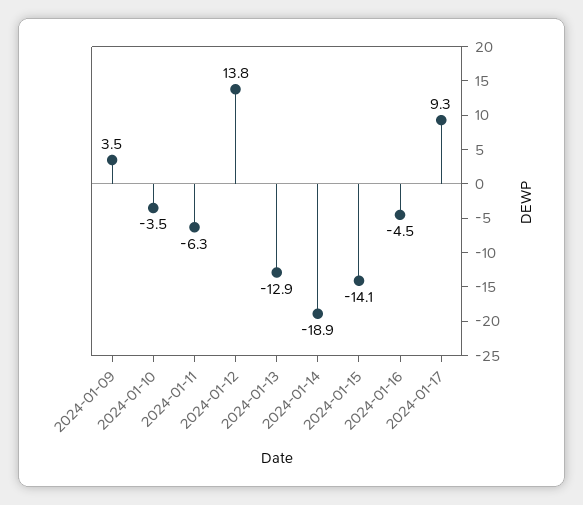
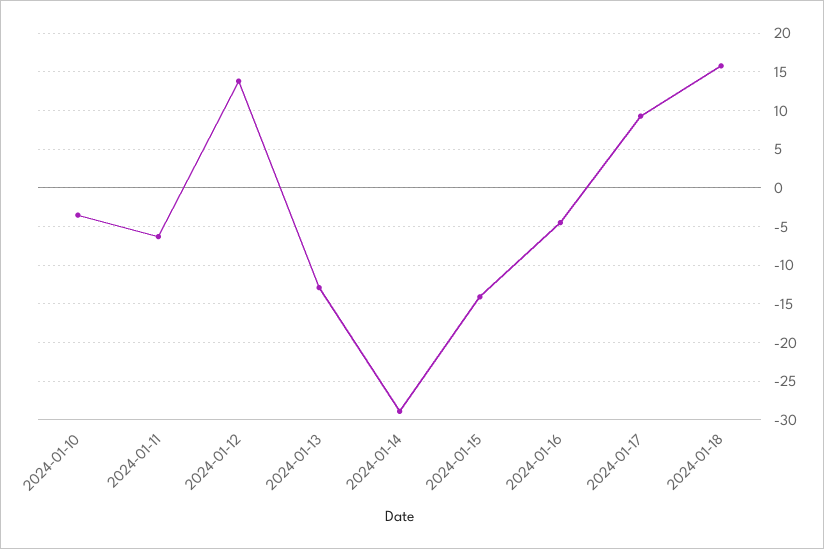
2024-01-09: 3.5 -> none
2024-01-14: -18.9 -> -29
2024-01-18: none -> 16

